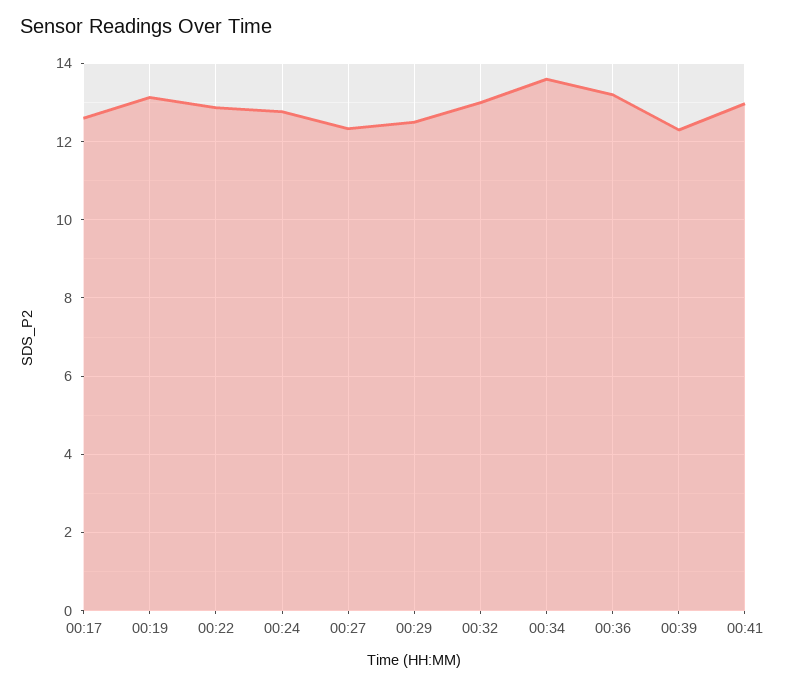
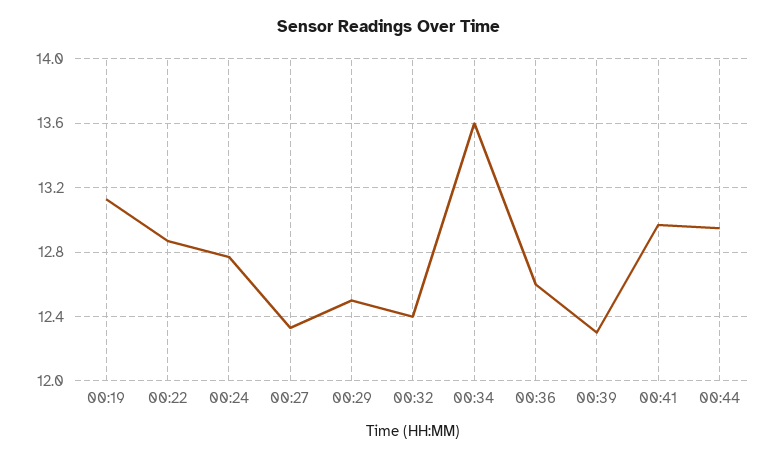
00:17: 12.6 -> none
00:32: 13 -> 12.4
00:36: 13.2 -> 12.6
00:44: none -> 12.95

